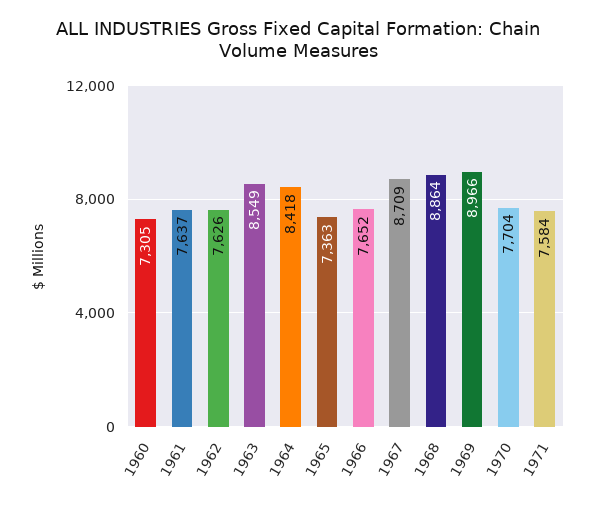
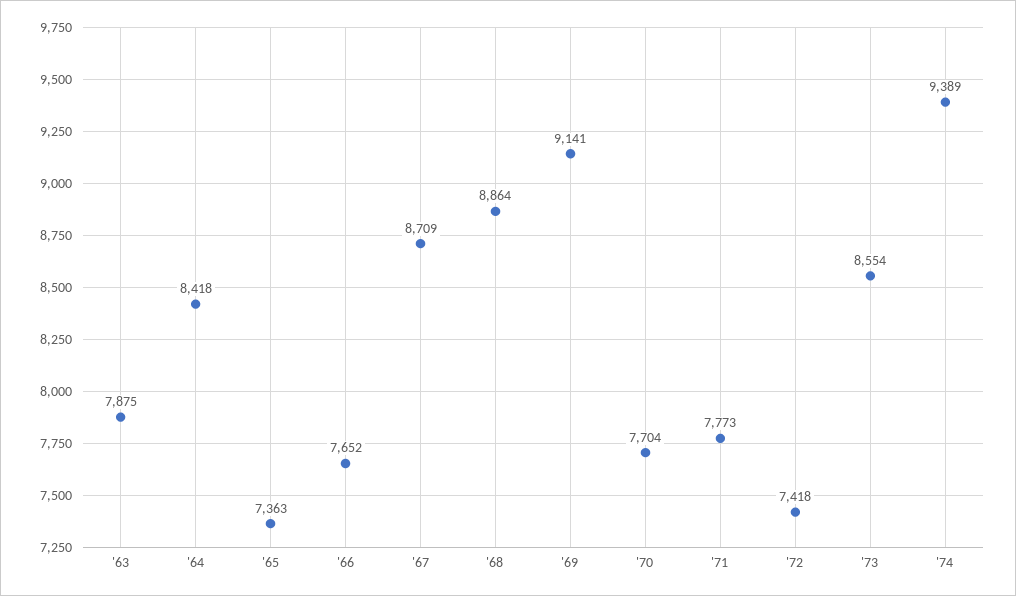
1960: 7305 -> none
1961: 7637 -> none
1962: 7626 -> none
1963: 8549 -> 7875
1969: 8966 -> 9141
1971: 7584 -> 7773
'72: none -> 7418
'73: none -> 8554
'74: none -> 9389

